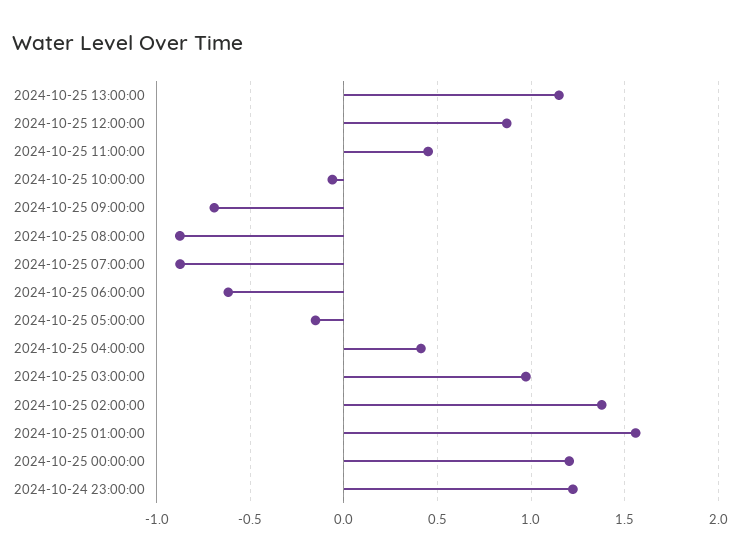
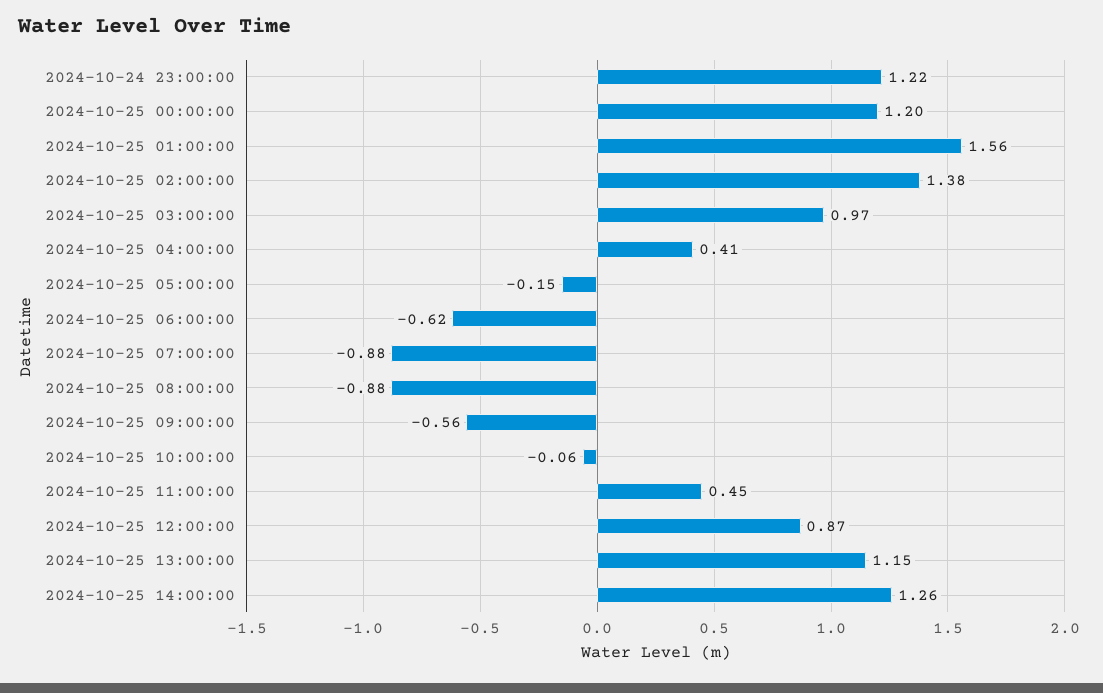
2024-10-25 09:00:00: -0.7 -> -0.56
2024-10-25 14:00:00: none -> 1.26

